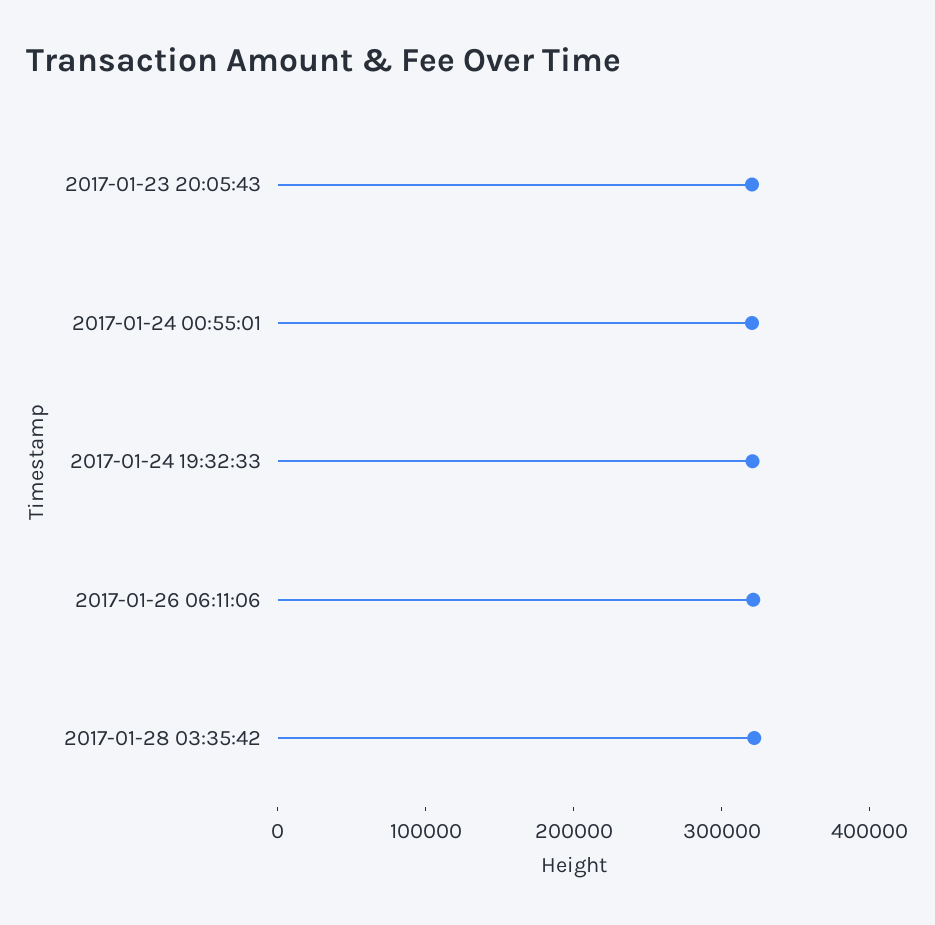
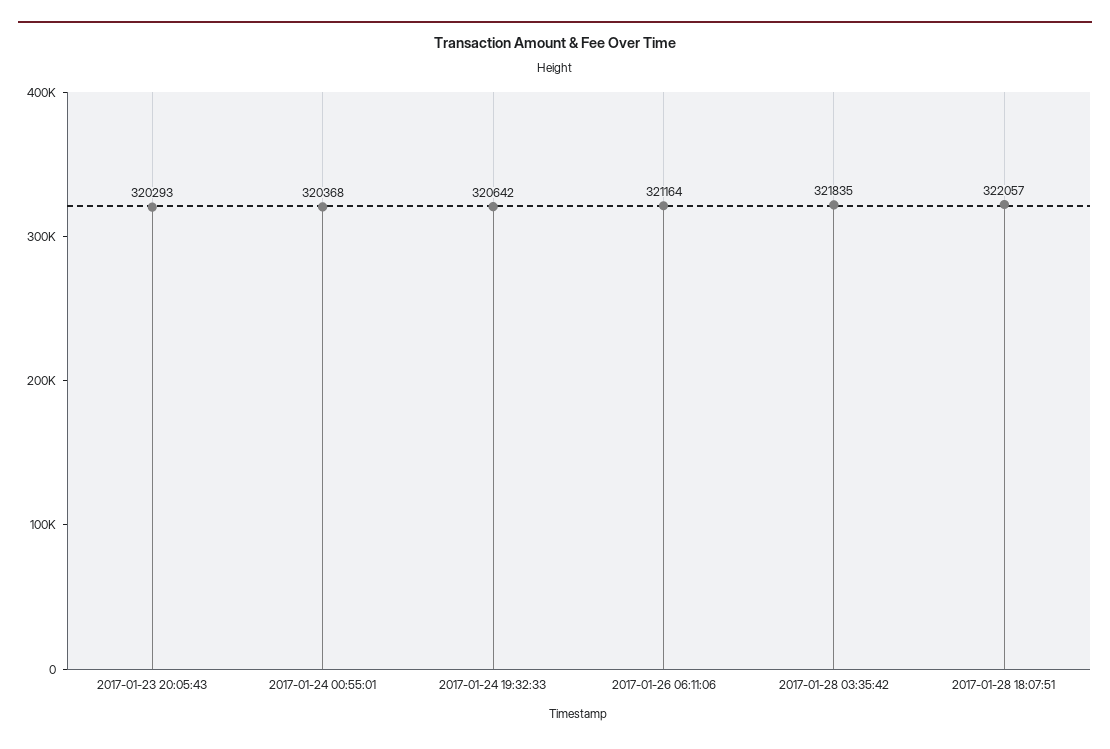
2017-01-28 18:07:51: none -> 322057

